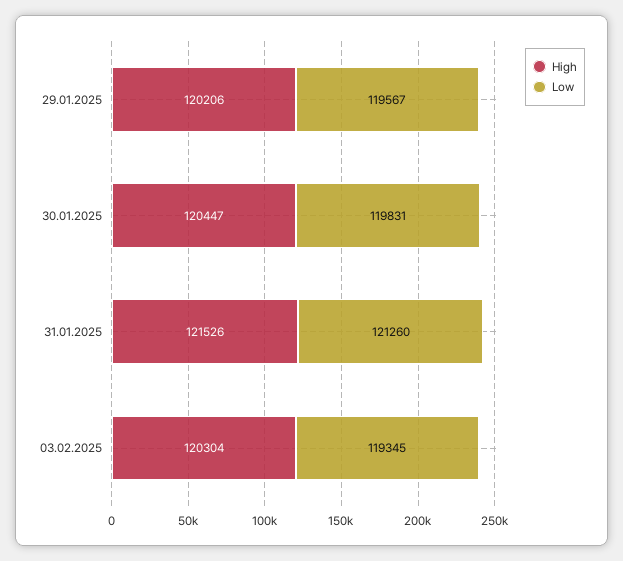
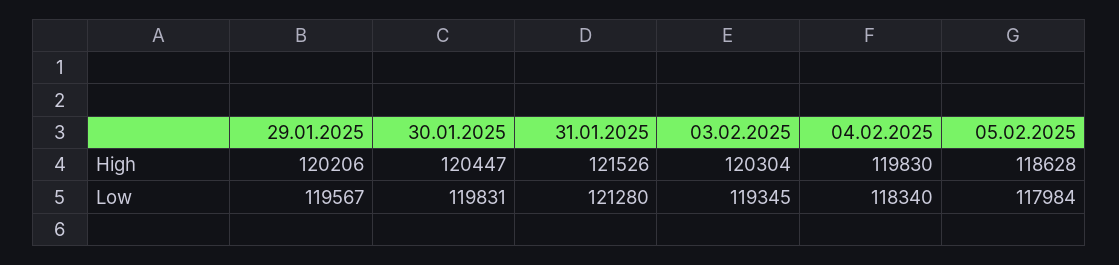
Low, 31.01.2025: 121260 -> 121280
High, 04.02.2025: none -> 119830
High, 05.02.2025: none -> 118628
Low, 04.02.2025: none -> 118340
Low, 05.02.2025: none -> 117984

